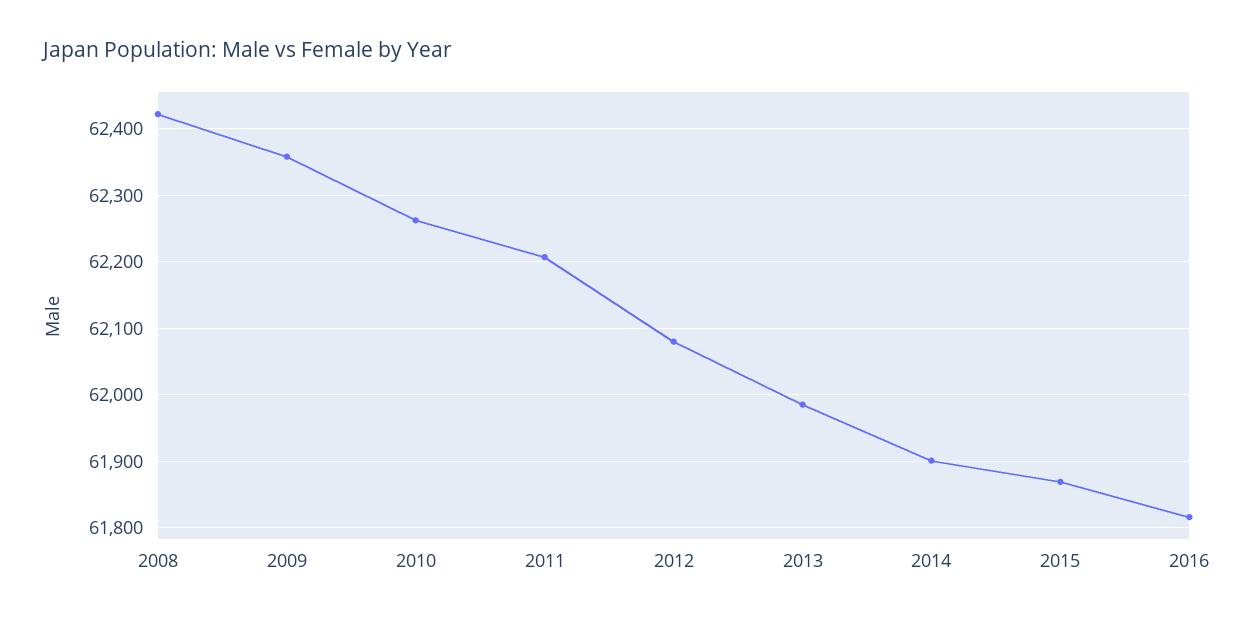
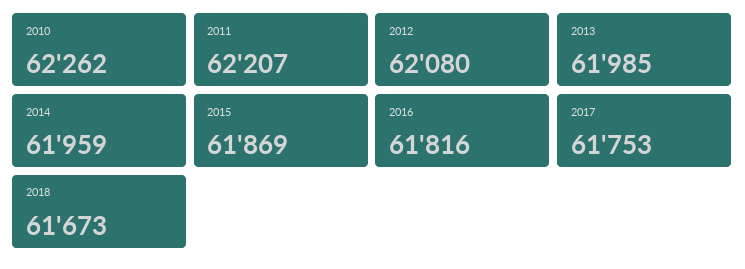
2008: 62420 -> none
2009: 62360 -> none
2014: 61900 -> 61959
2017: none -> 61753
2018: none -> 61673

